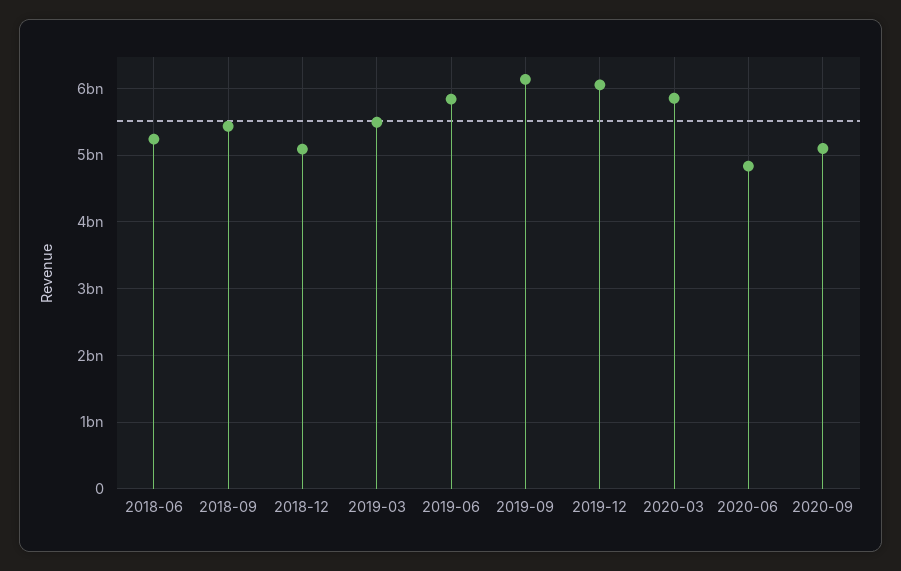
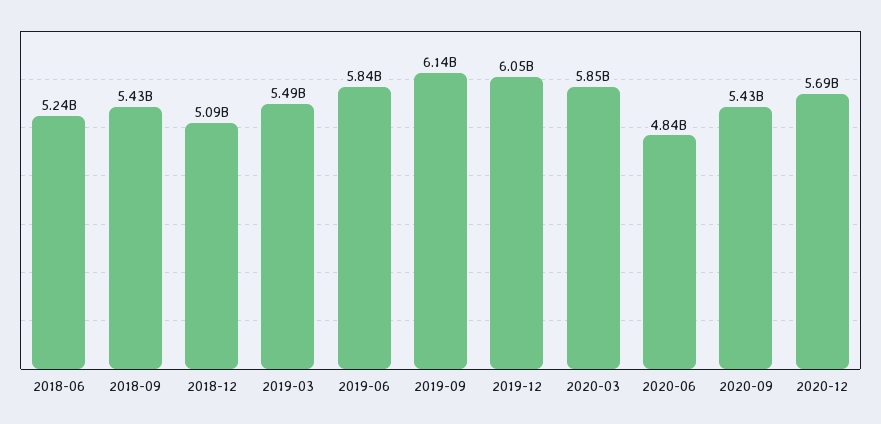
2020-09: 5100000000 -> 5430000000
2020-12: none -> 5690000000

